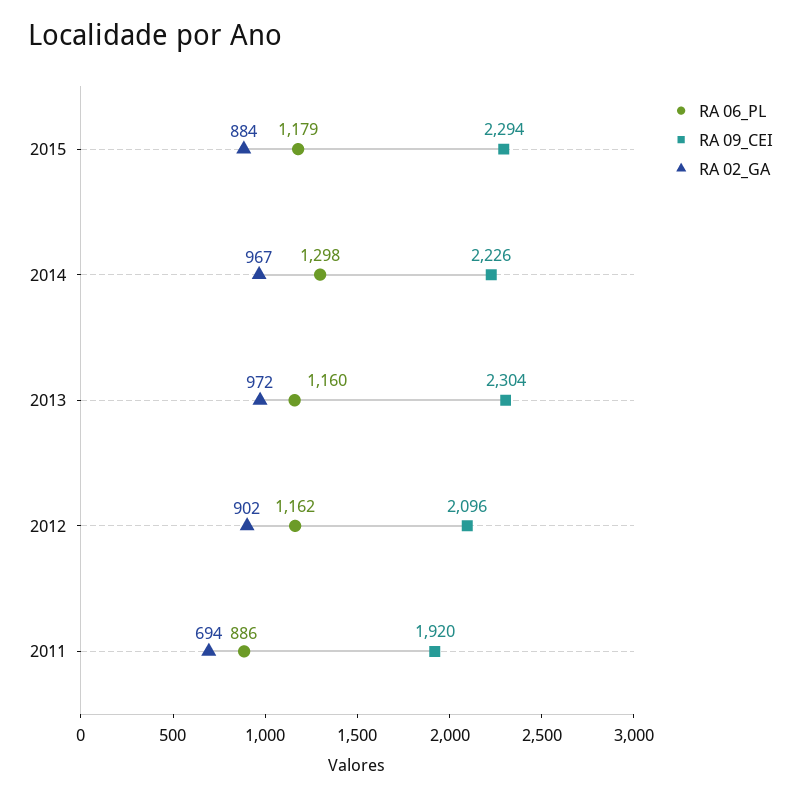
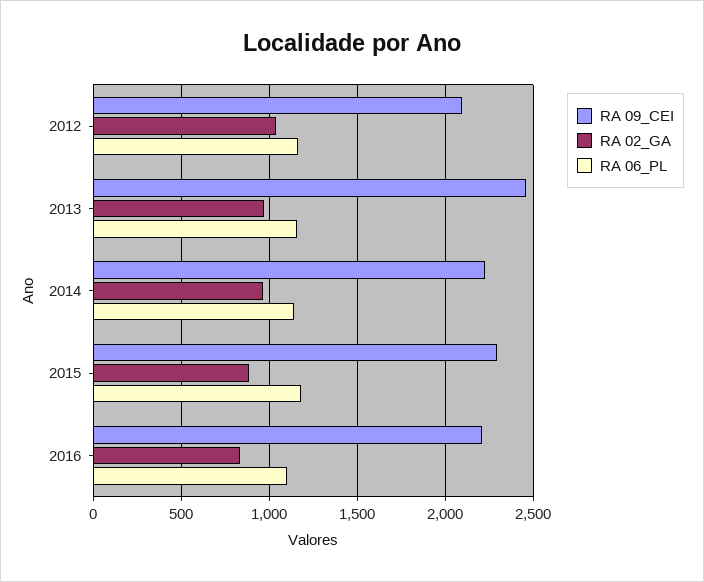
RA 06_PL, 2014: 1298 -> 1150
RA 09_CEI, 2013: 2304 -> 2450
RA 02_GA, 2012: 902 -> 1050
RA 06_PL, 2011: 886 -> none
RA 09_CEI, 2011: 1920 -> none
RA 02_GA, 2011: 694 -> none
RA 09_CEI, 2016: none -> 2200
RA 02_GA, 2016: none -> 850
RA 06_PL, 2016: none -> 1100

